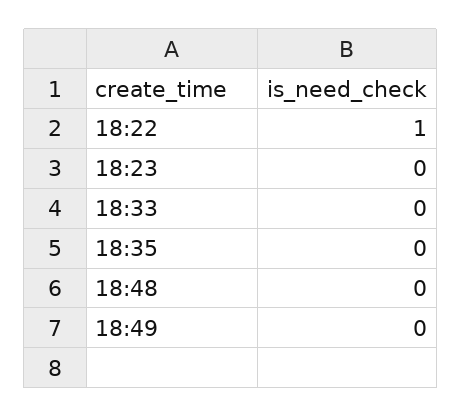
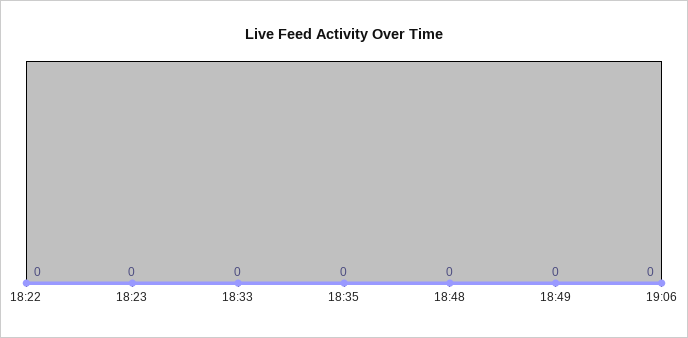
18:22: 1 -> 0
19:06: none -> 0

